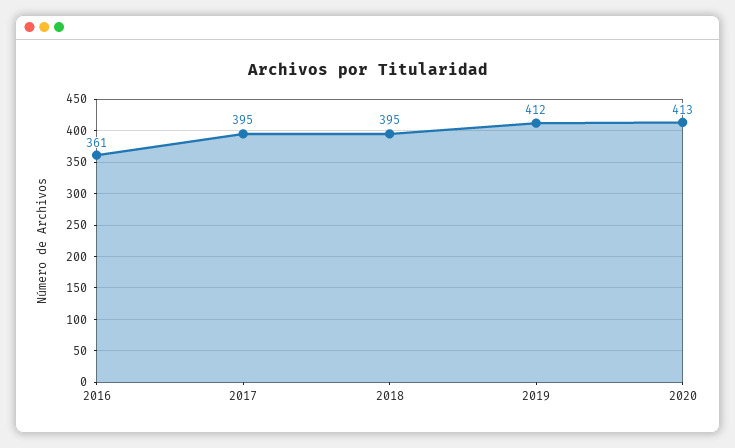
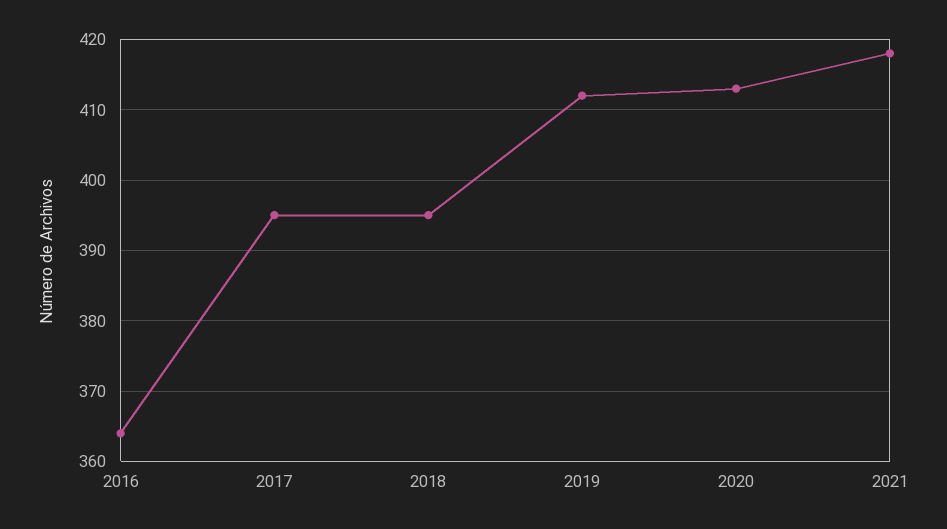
2016: 361 -> 364
2021: none -> 418

